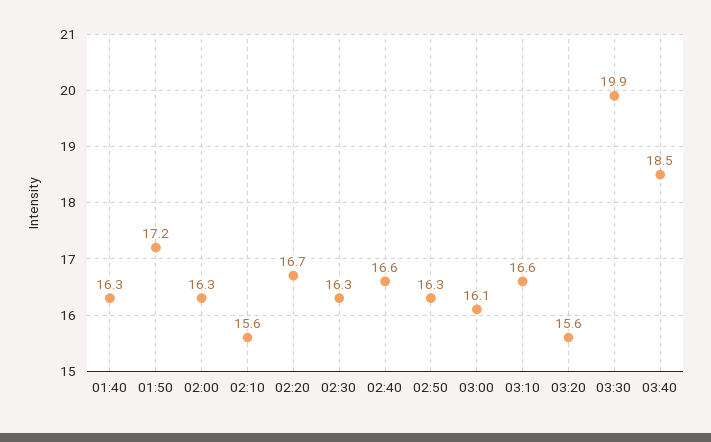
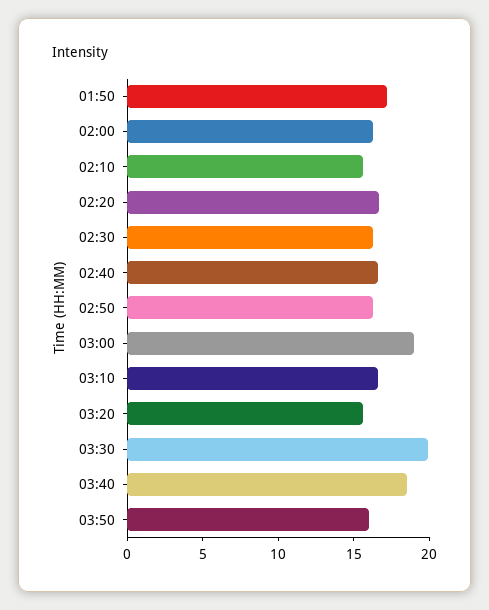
01:40: 16.3 -> none
03:00: 16.1 -> 19
03:50: none -> 16

